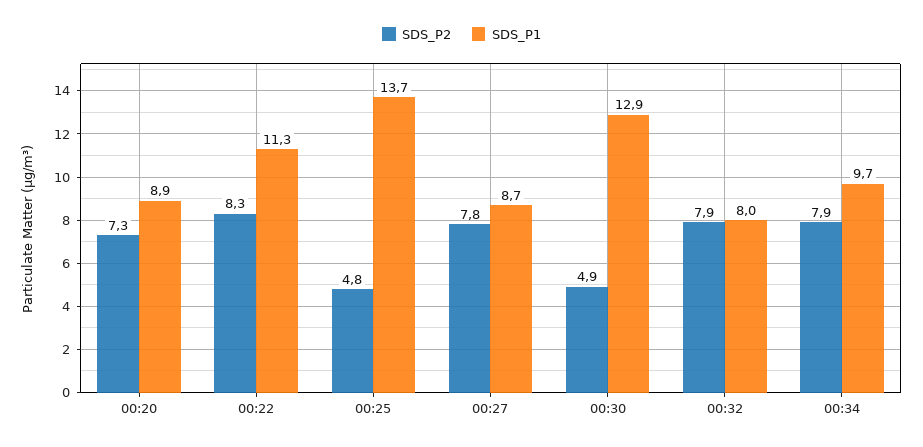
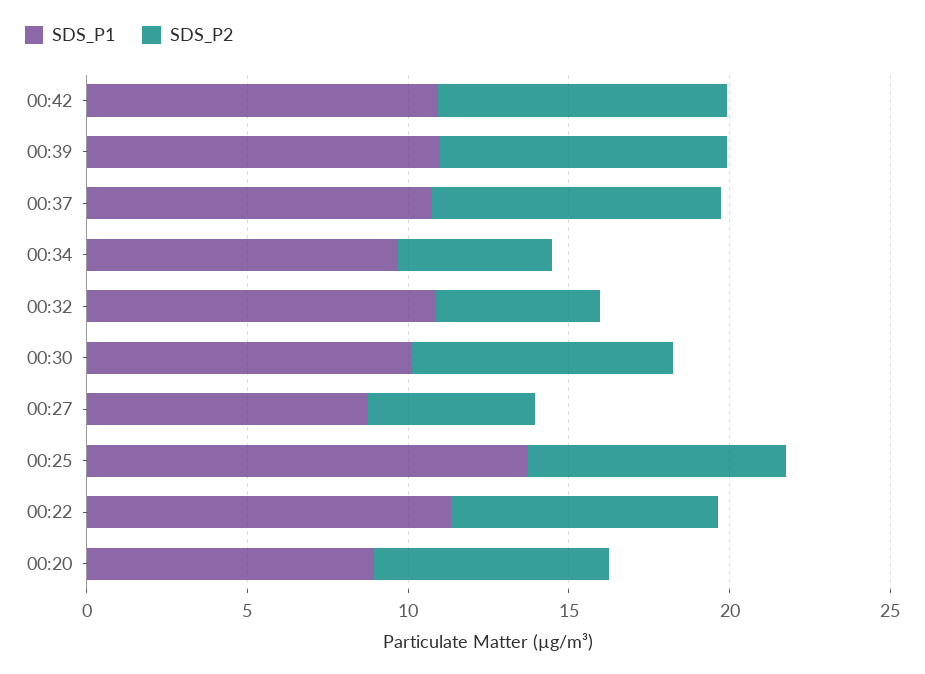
SDS_P2, 00:25: 4.8 -> 8
SDS_P2, 00:27: 7.8 -> 5
SDS_P2, 00:30: 4.9 -> 8
SDS_P1, 00:30: 12.9 -> 10
SDS_P2, 00:32: 7.9 -> 5
SDS_P1, 00:32: 8 -> 11
SDS_P2, 00:34: 7.9 -> 5
SDS_P1, 00:42: none -> 11
SDS_P2, 00:42: none -> 9
SDS_P1, 00:39: none -> 11
SDS_P2, 00:39: none -> 9
SDS_P1, 00:37: none -> 11
SDS_P2, 00:37: none -> 9

